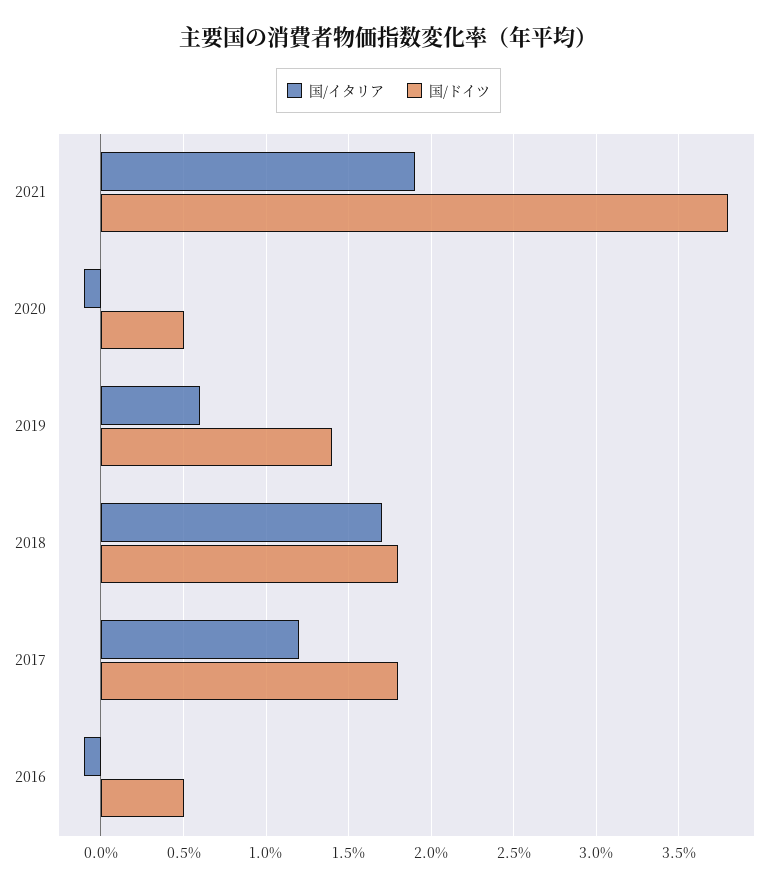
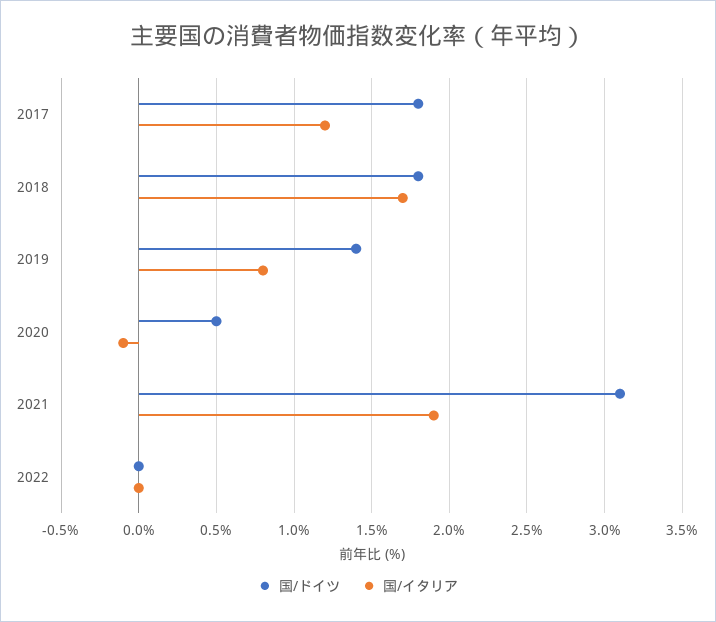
国/ドイツ, 2021: 3.8 -> 3.1
国/イタリア, 2019: 0.6 -> 0.8
国/イタリア, 2016: -0.1 -> none
国/ドイツ, 2016: 0.5 -> none
国/ドイツ, 2022: none -> 0
国/イタリア, 2022: none -> 0

